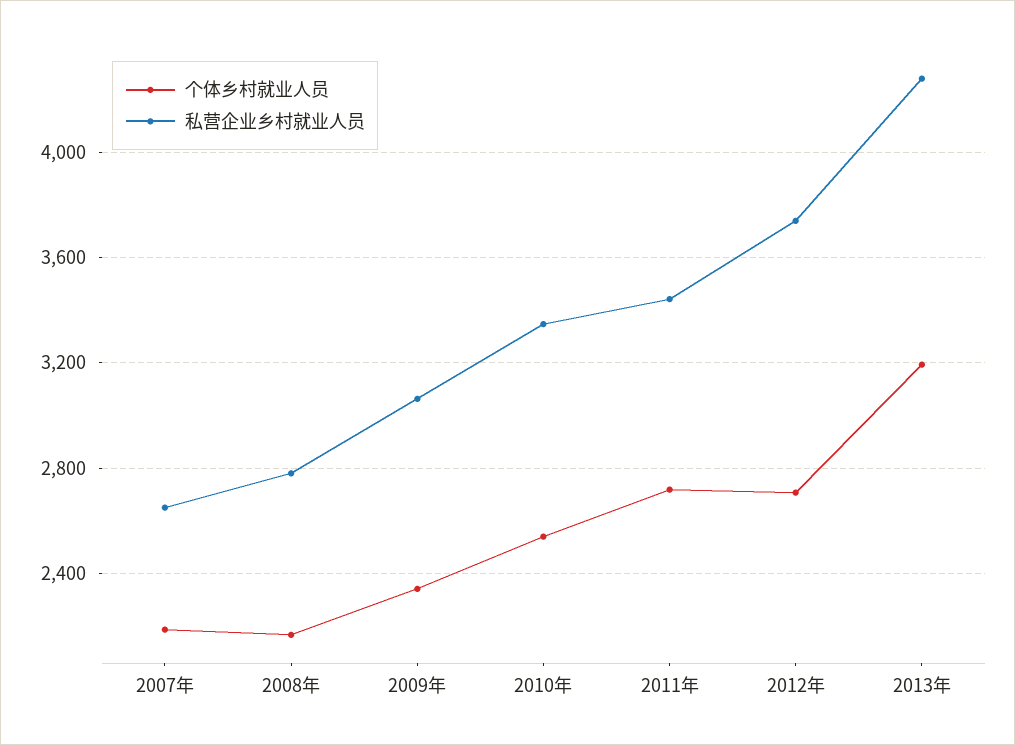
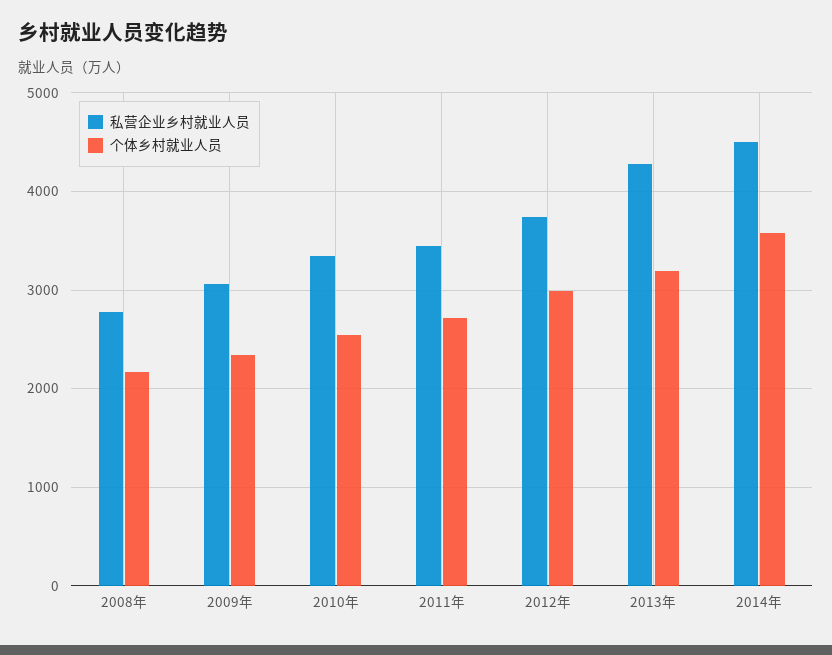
个体乡村就业人员, 2007年: 2200 -> none
私营企业乡村就业人员, 2007年: 2650 -> none
个体乡村就业人员, 2012年: 2700 -> 3000
私营企业乡村就业人员, 2014年: none -> 4500
个体乡村就业人员, 2014年: none -> 3600

